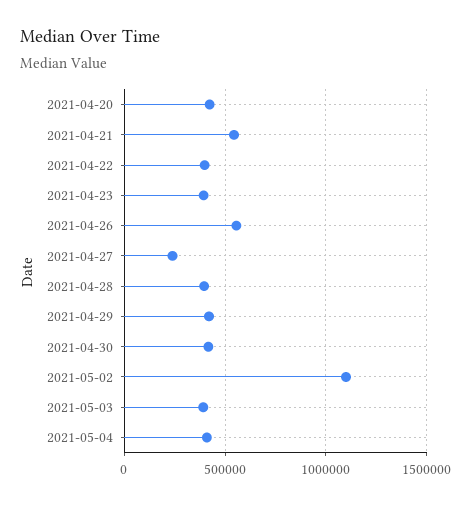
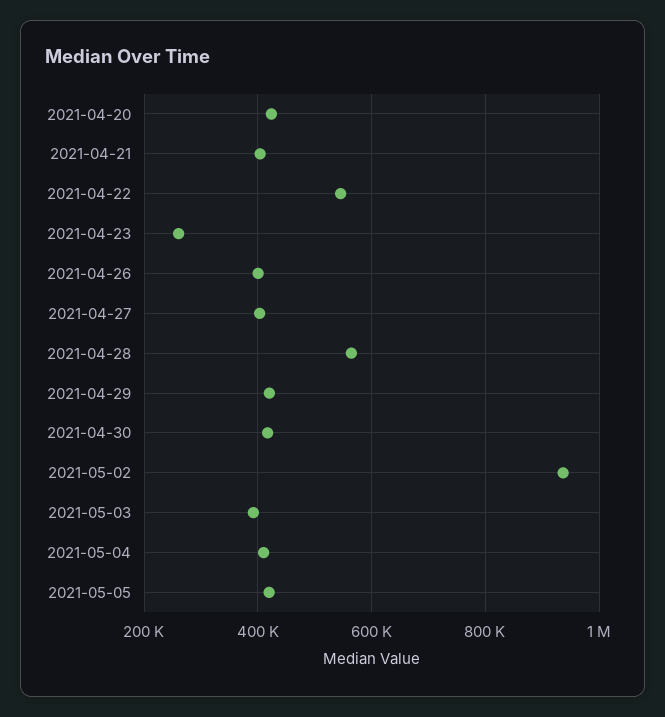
2021-04-21: 550000 -> 400000
2021-04-22: 400000 -> 540000
2021-04-23: 400000 -> 260000
2021-04-26: 550000 -> 400000
2021-04-27: 250000 -> 400000
2021-04-28: 400000 -> 560000
2021-05-02: 1100000 -> 940000
2021-05-05: none -> 420000

